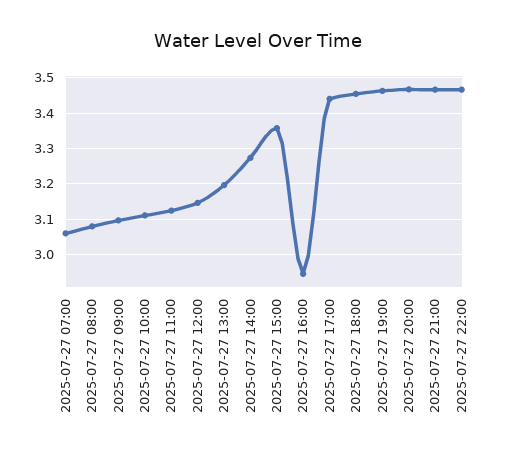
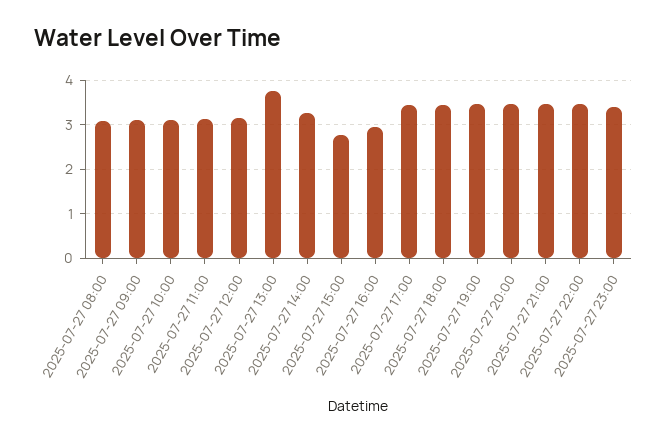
2025-07-27 07:00: 3.06 -> none
2025-07-27 13:00: 3.2 -> 3.8
2025-07-27 15:00: 3.36 -> 2.8
2025-07-27 23:00: none -> 3.4

